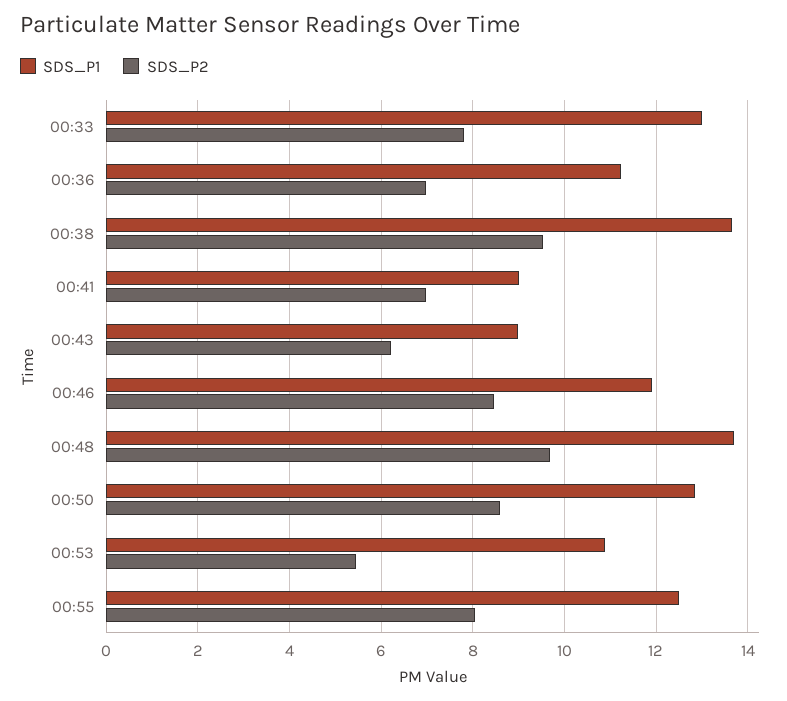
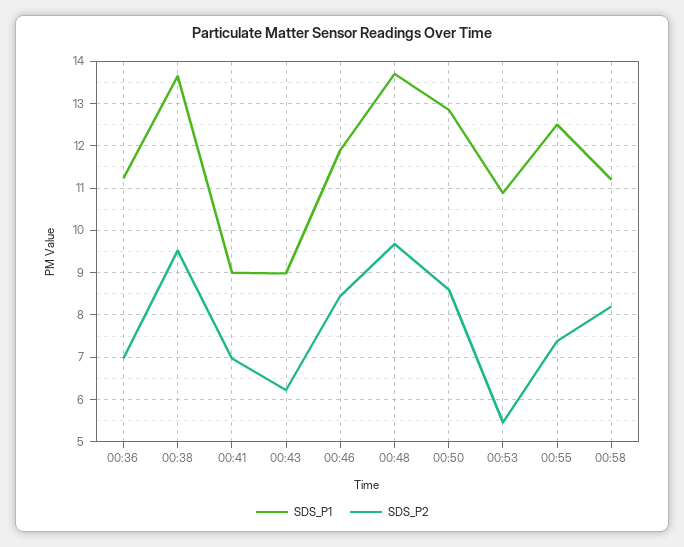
SDS_P1, 00:33: 13 -> none
SDS_P2, 00:33: 7.8 -> none
SDS_P2, 00:55: 8 -> 7.4
SDS_P1, 00:58: none -> 11.2
SDS_P2, 00:58: none -> 8.2

